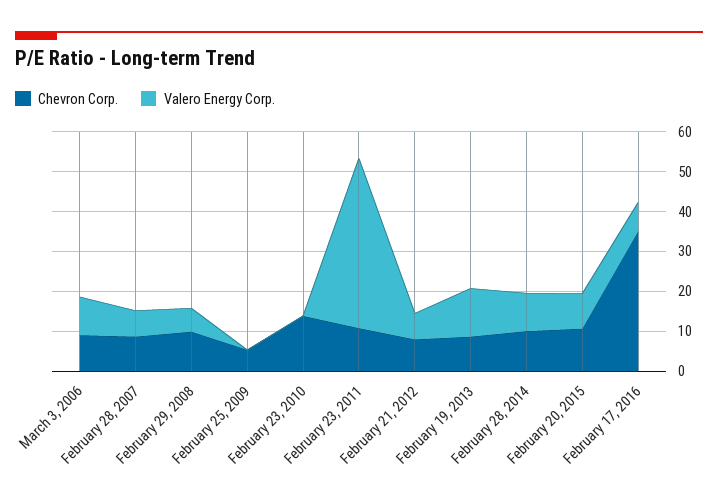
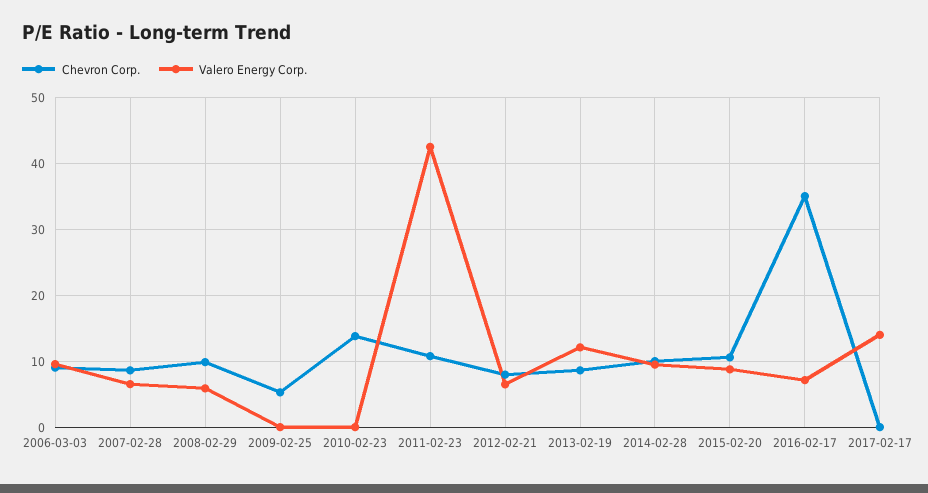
Chevron Corp., 2017-02-17: none -> 0
Valero Energy Corp., 2017-02-17: none -> 14

